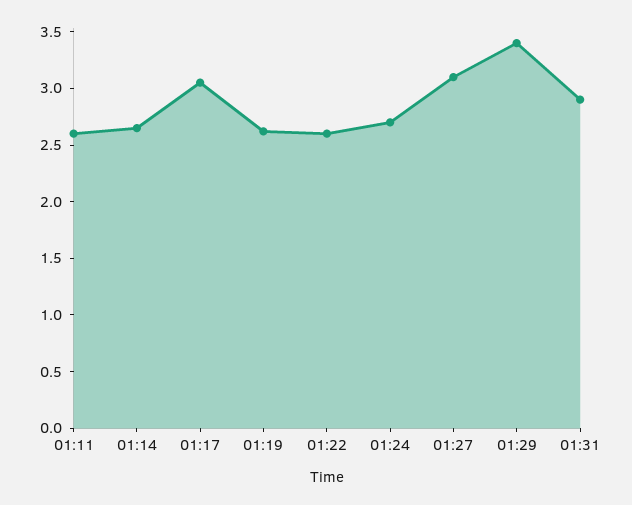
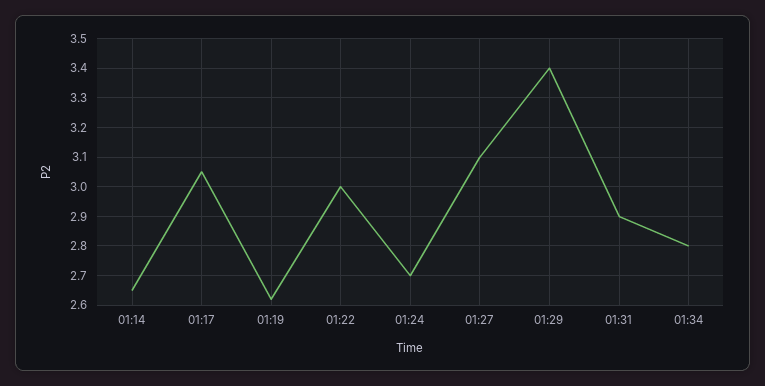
01:11: 2.6 -> none
01:22: 2.6 -> 3
01:34: none -> 2.8

